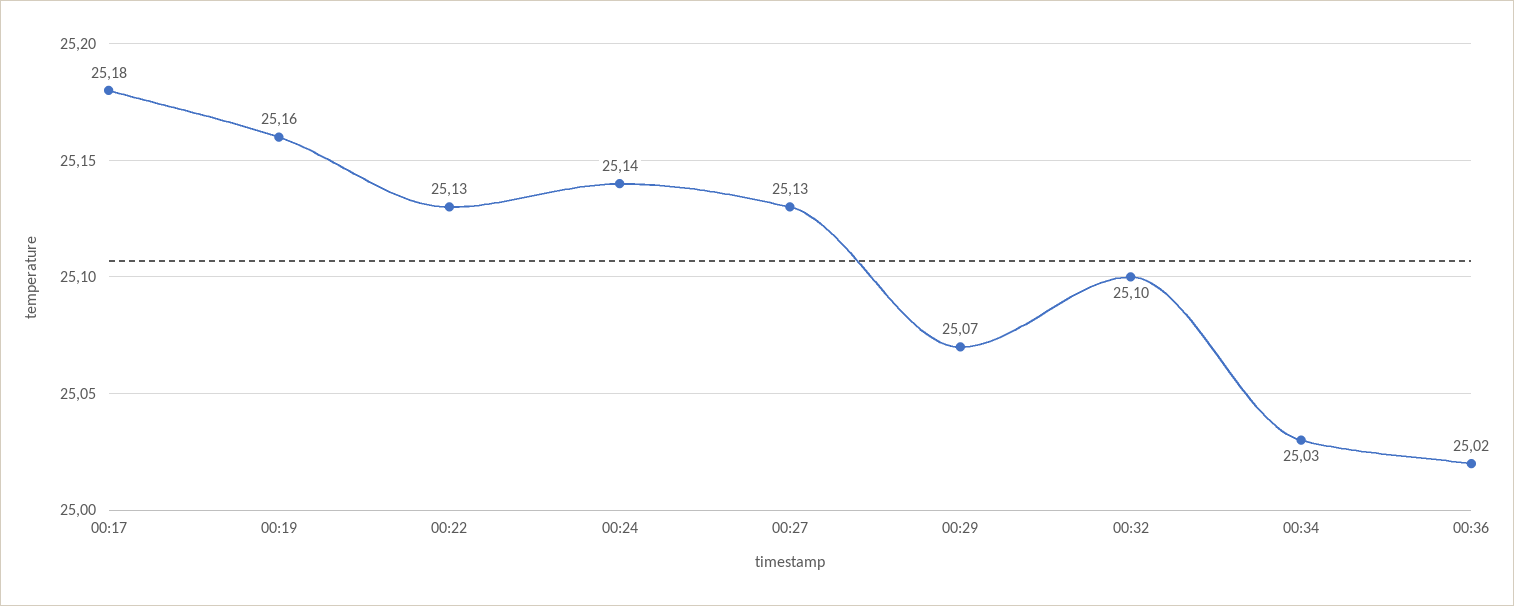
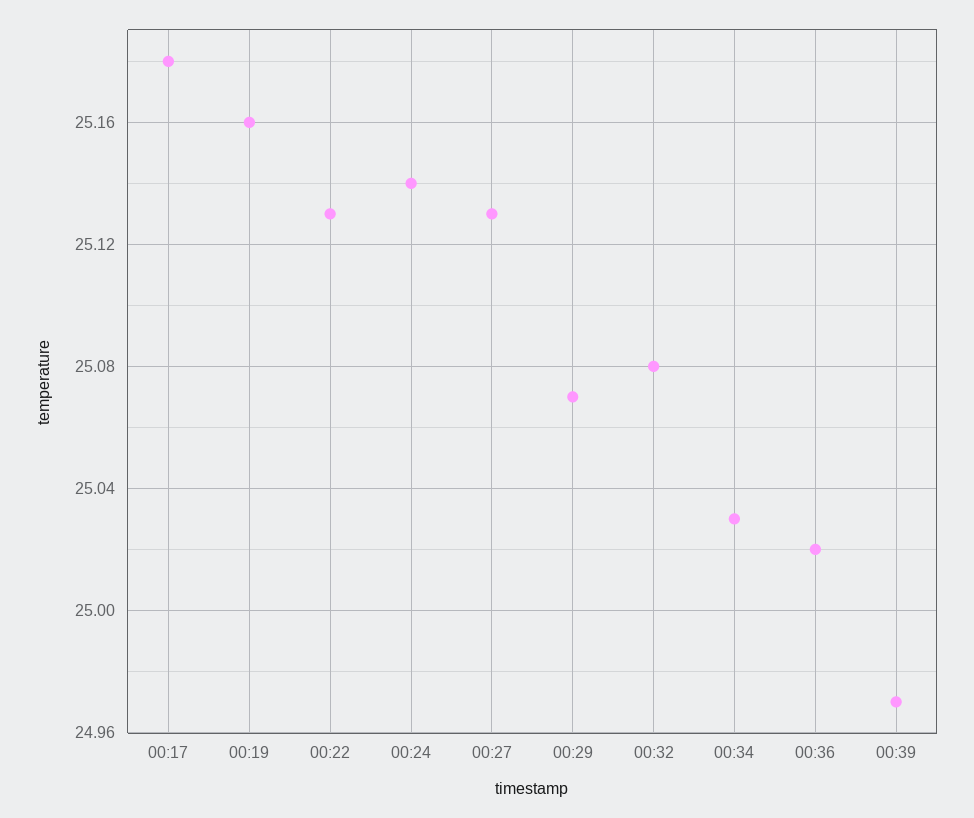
00:32: 25.1 -> 25.08
00:39: none -> 24.97

